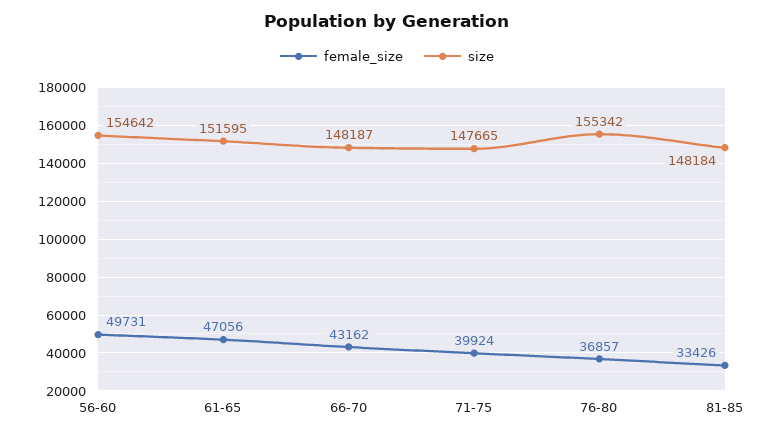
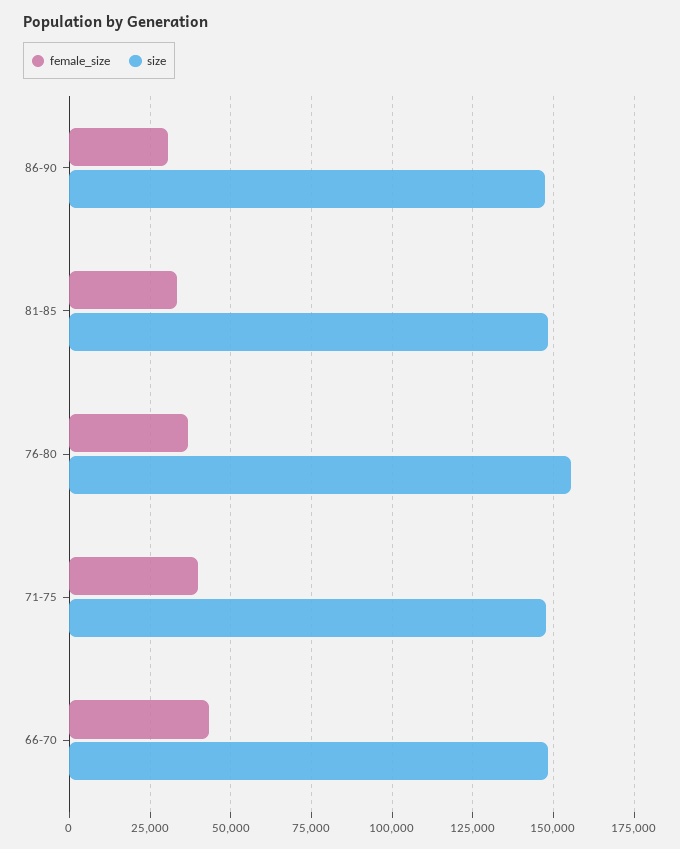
female_size, 56-60: 49731 -> none
size, 56-60: 154642 -> none
female_size, 61-65: 47056 -> none
size, 61-65: 151595 -> none
female_size, 86-90: none -> 30000
size, 86-90: none -> 147500

